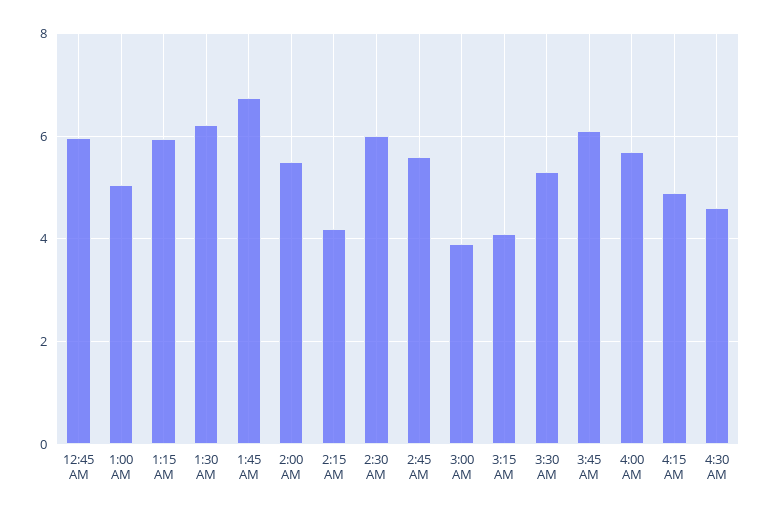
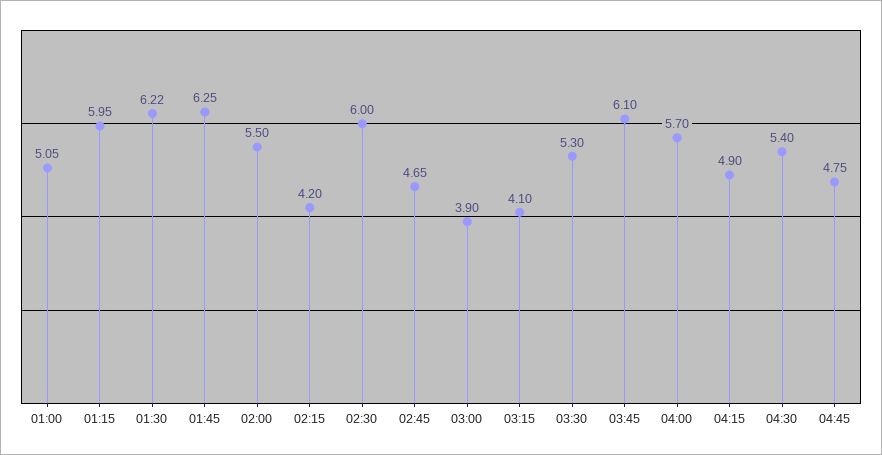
12:45 AM: 6 -> none
1:45 AM: 6.8 -> 6.25
2:45 AM: 5.6 -> 4.65
4:30 AM: 4.6 -> 5.4
04:45: none -> 4.75

